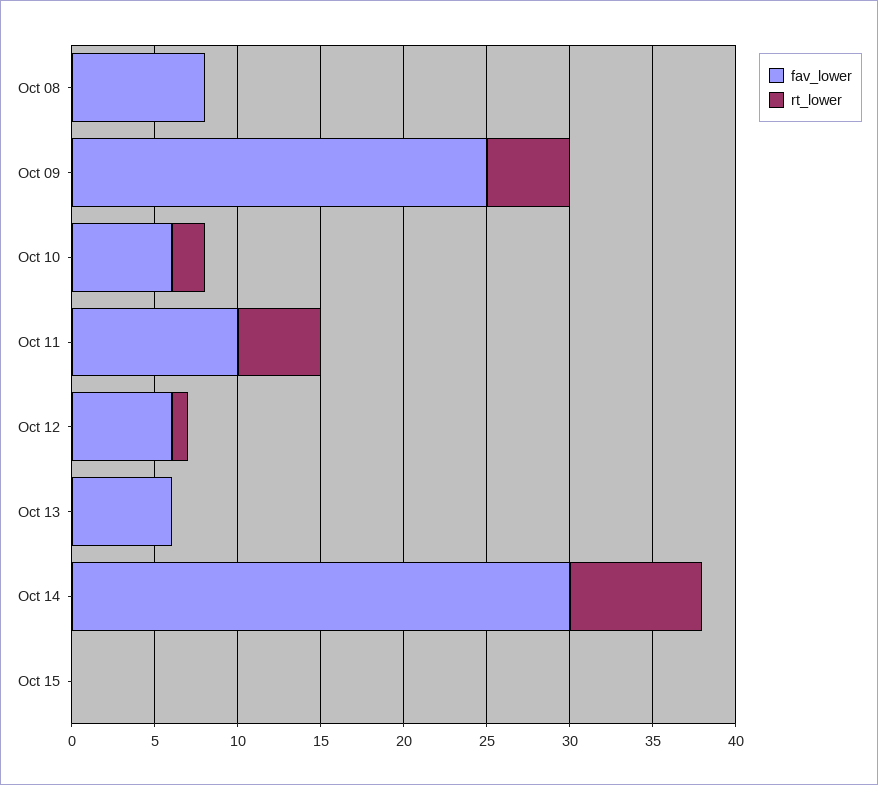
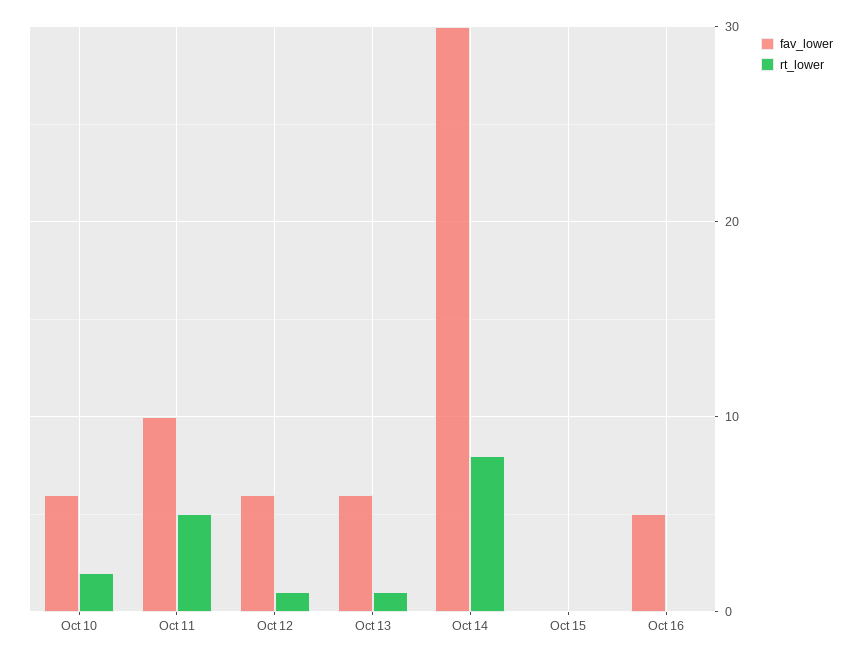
fav_lower, Oct 08: 8 -> none
rt_lower, Oct 08: 0 -> none
fav_lower, Oct 09: 25 -> none
rt_lower, Oct 09: 5 -> none
rt_lower, Oct 13: 0 -> 1
fav_lower, Oct 16: none -> 5
rt_lower, Oct 16: none -> 0

